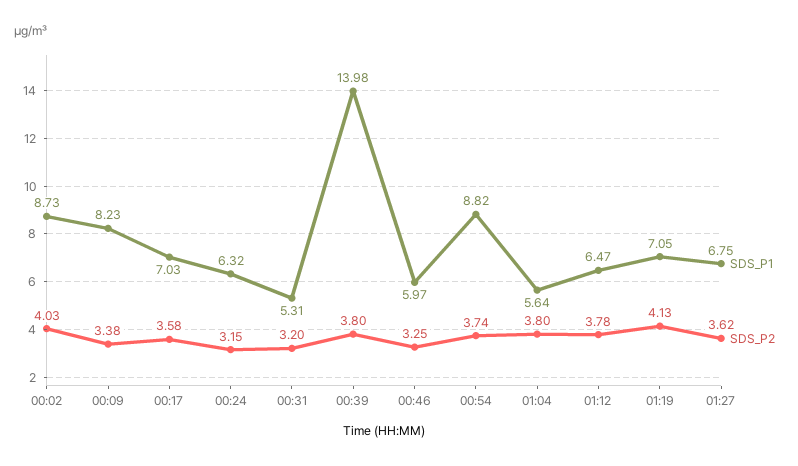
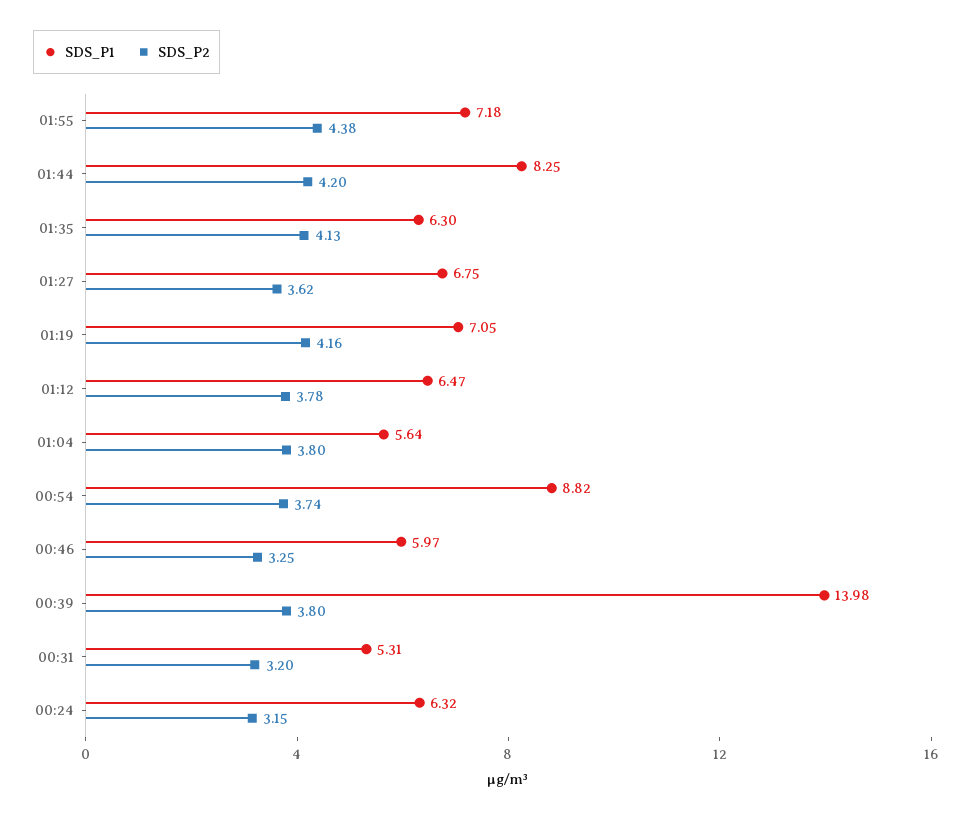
SDS_P1, 00:02: 8.73 -> none
SDS_P2, 00:02: 4.03 -> none
SDS_P1, 00:09: 8.23 -> none
SDS_P2, 00:09: 3.38 -> none
SDS_P1, 00:17: 7.03 -> none
SDS_P2, 00:17: 3.58 -> none
SDS_P2, 01:19: 4.13 -> 4.16
SDS_P1, 01:55: none -> 7.18
SDS_P2, 01:55: none -> 4.38
SDS_P1, 01:44: none -> 8.25
SDS_P2, 01:44: none -> 4.2
SDS_P1, 01:35: none -> 6.3
SDS_P2, 01:35: none -> 4.13

